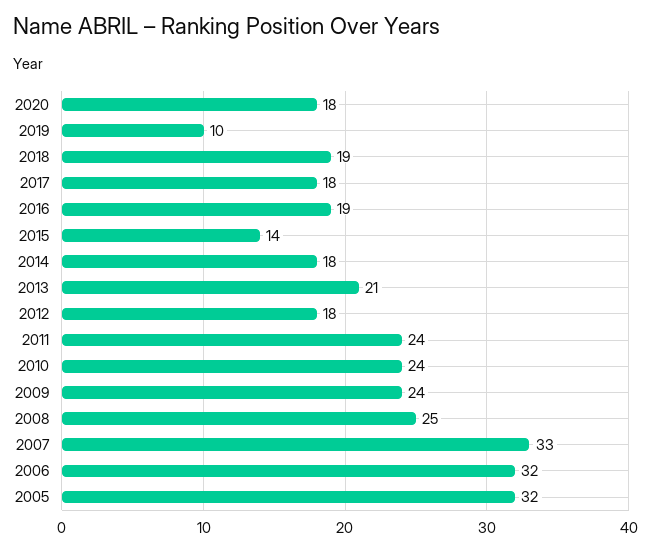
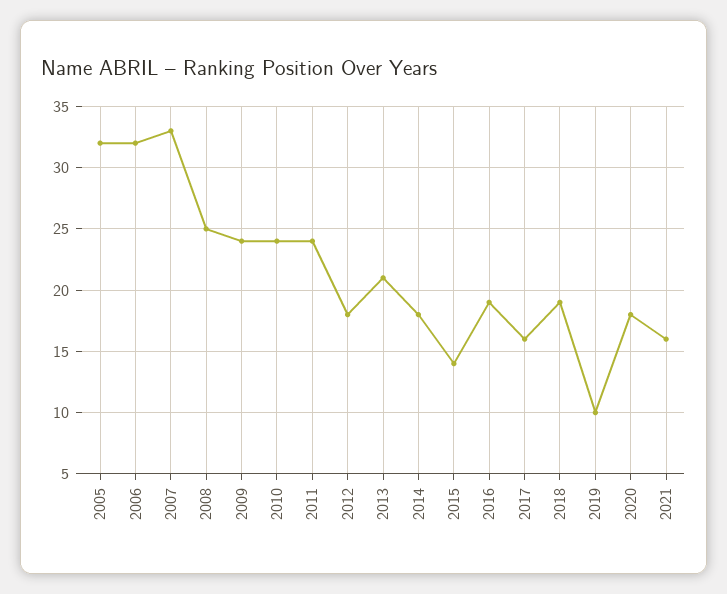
2017: 18 -> 16
2021: none -> 16

